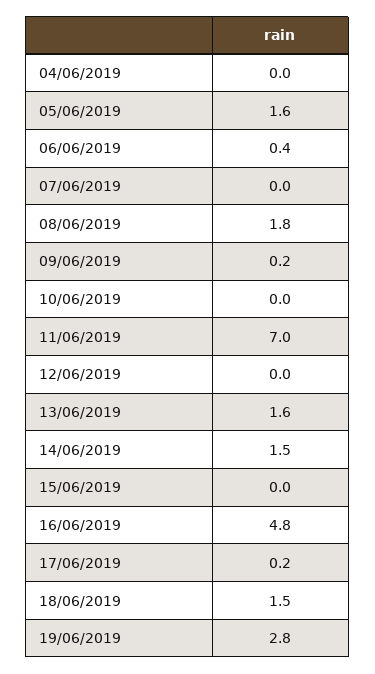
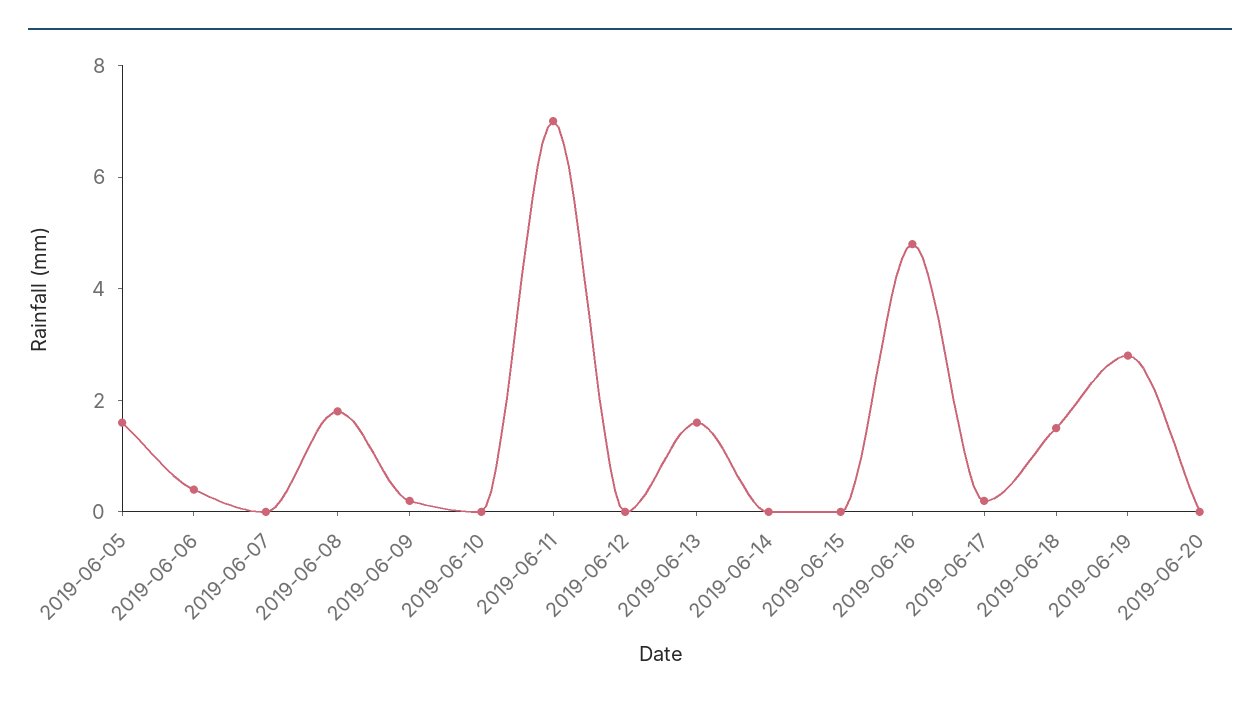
04/06/2019: 0 -> none
14/06/2019: 1.5 -> 0
2019-06-20: none -> 0

